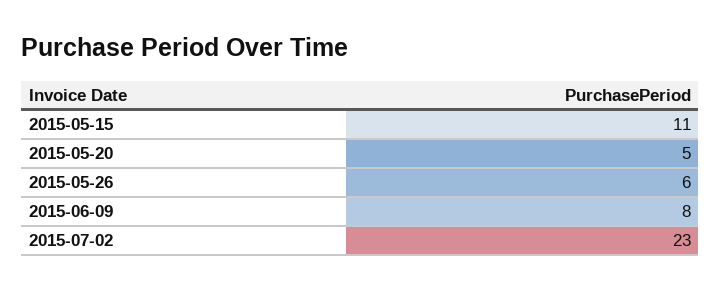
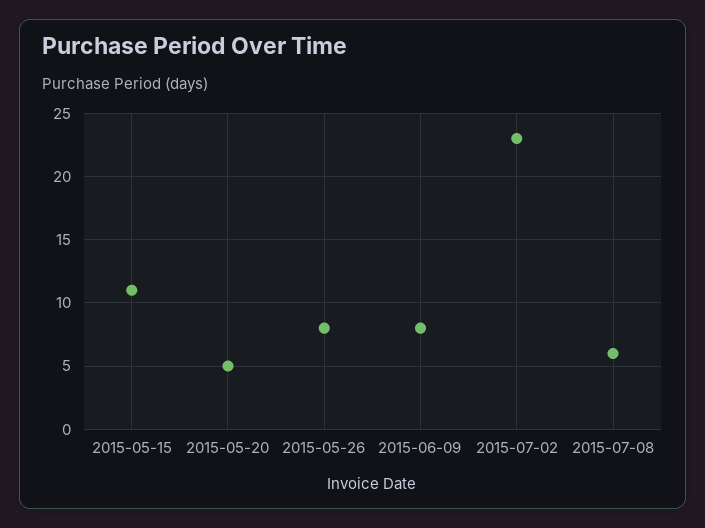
2015-05-26: 6 -> 8
2015-07-08: none -> 6

